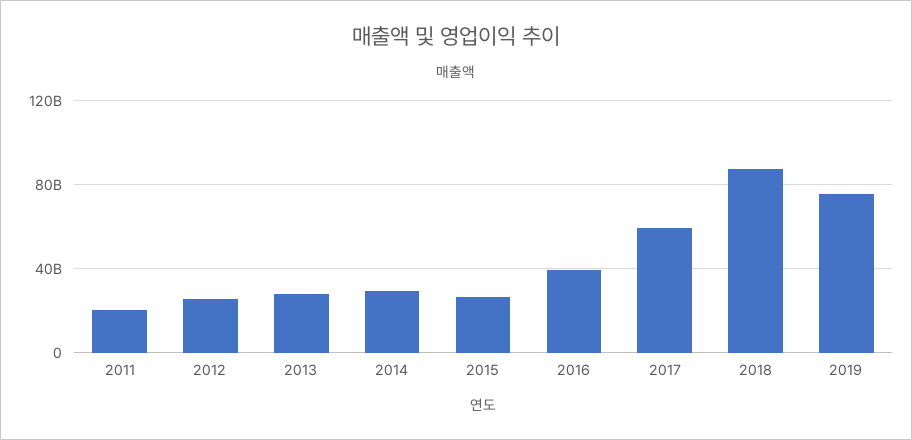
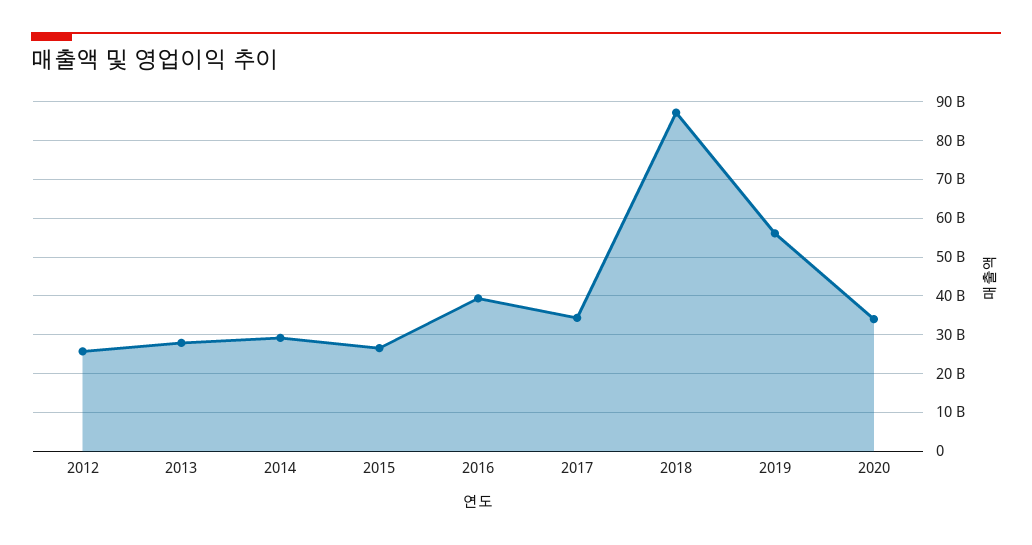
2011: 20000000000 -> none
2017: 60000000000 -> 34000000000
2019: 75000000000 -> 56000000000
2020: none -> 34000000000

